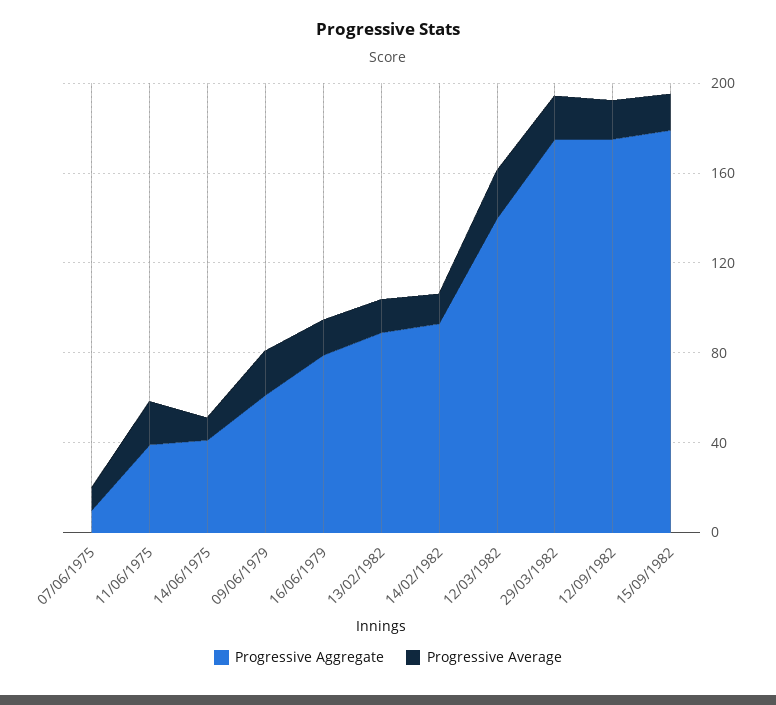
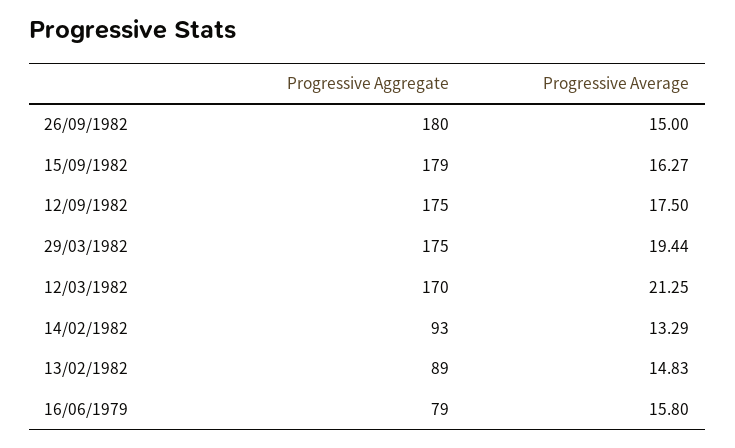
Progressive Aggregate, 07/06/1975: 10 -> none
Progressive Average, 07/06/1975: 10 -> none
Progressive Aggregate, 11/06/1975: 40 -> none
Progressive Average, 11/06/1975: 20 -> none
Progressive Aggregate, 14/06/1975: 40 -> none
Progressive Average, 14/06/1975: 10 -> none
Progressive Aggregate, 09/06/1979: 60 -> none
Progressive Average, 09/06/1979: 20 -> none
Progressive Aggregate, 12/03/1982: 140 -> 170
Progressive Aggregate, 26/09/1982: none -> 180
Progressive Average, 26/09/1982: none -> 15

